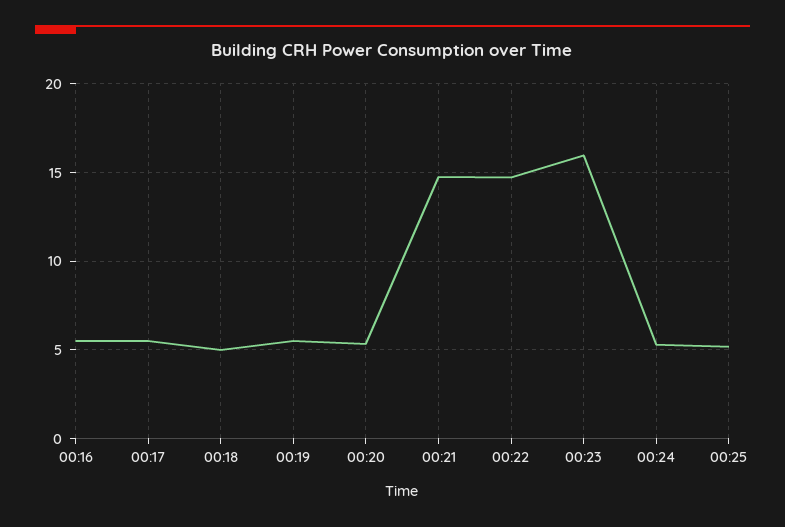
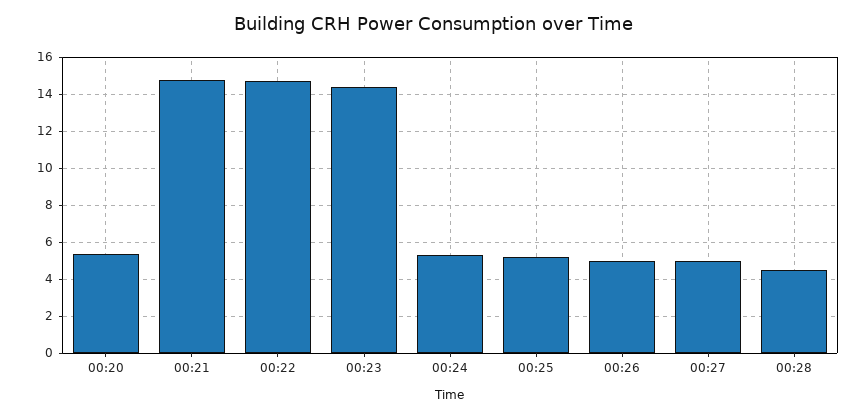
00:16: 5.5 -> none
00:17: 5.5 -> none
00:18: 5 -> none
00:19: 5.5 -> none
00:23: 16 -> 14.5
00:26: none -> 5
00:27: none -> 5
00:28: none -> 4.5

